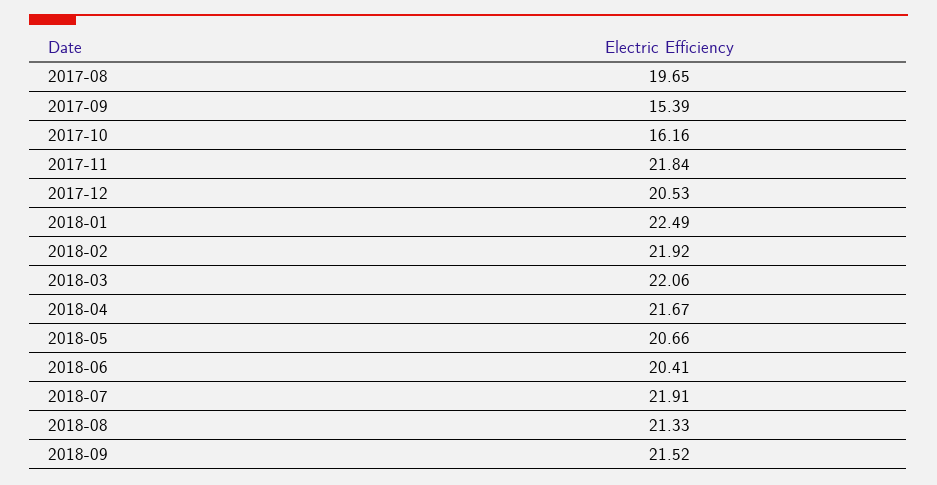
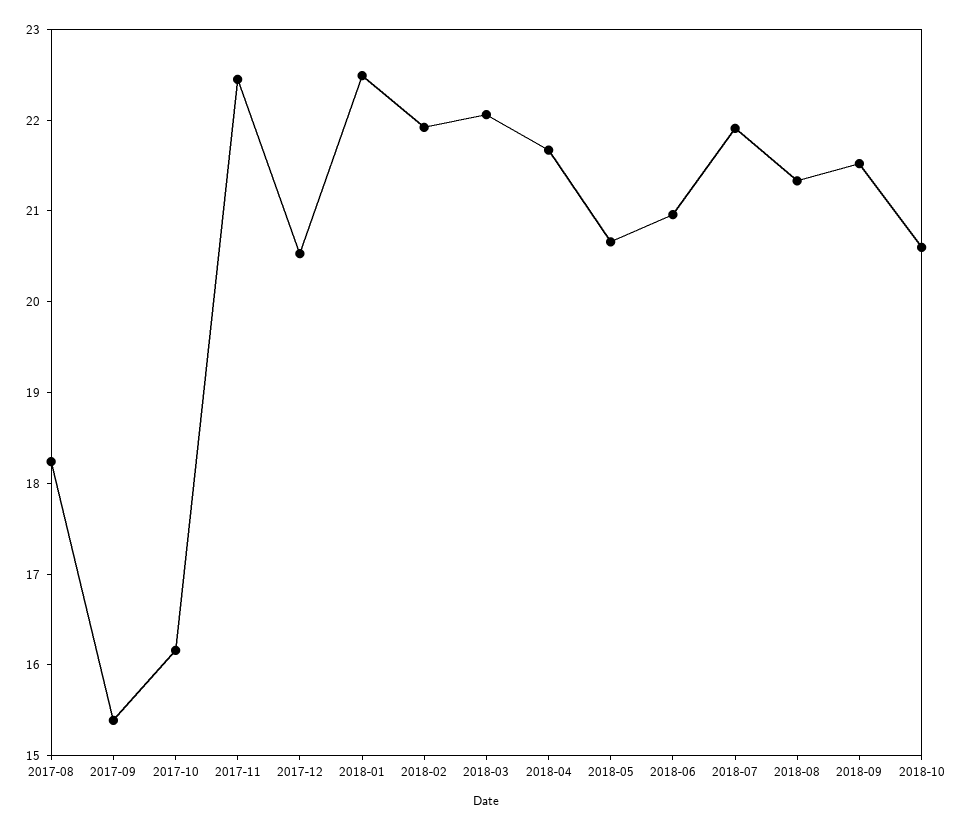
2017-08: 19.65 -> 18.2
2017-11: 21.84 -> 22.4
2018-06: 20.41 -> 21
2018-10: none -> 20.6

